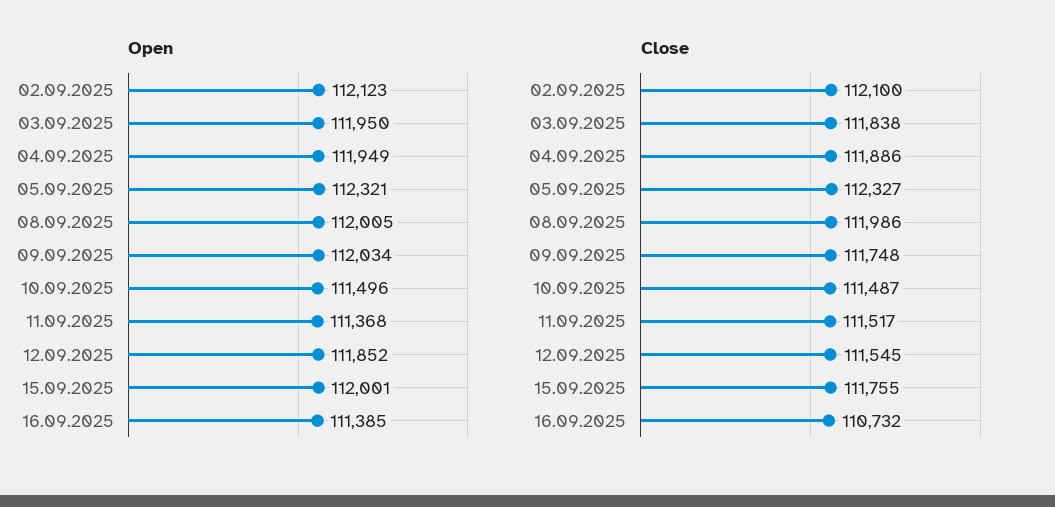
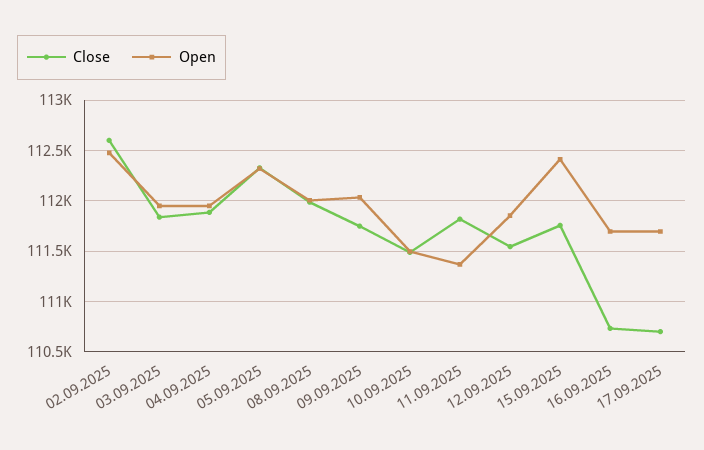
Open, 02.09.2025: 112123 -> 112500
Open, 15.09.2025: 112001 -> 112400
Open, 16.09.2025: 111385 -> 111700
Close, 02.09.2025: 112100 -> 112600
Close, 11.09.2025: 111517 -> 111800
Close, 17.09.2025: none -> 110700
Open, 17.09.2025: none -> 111700

